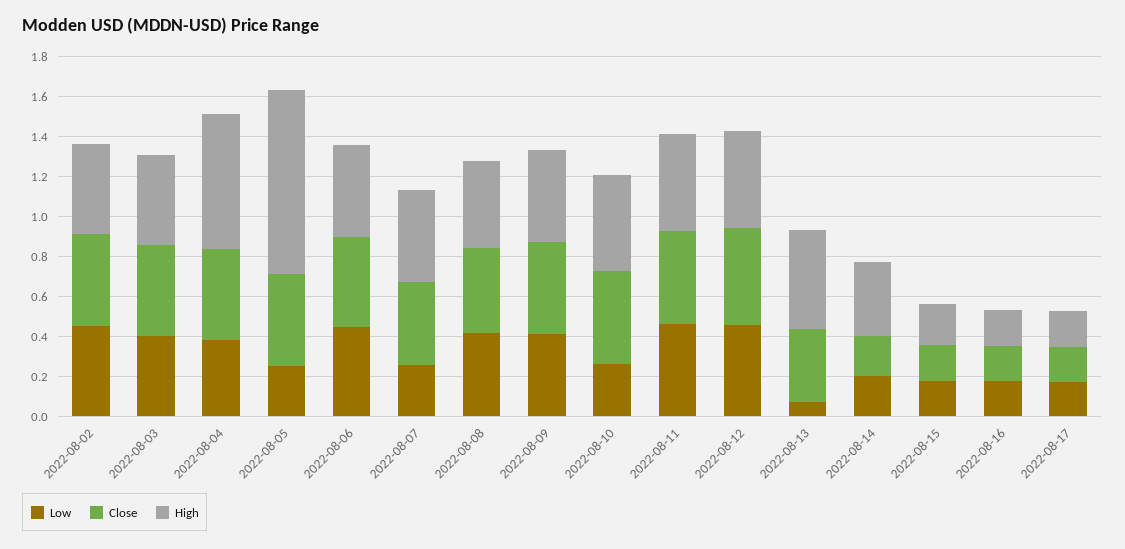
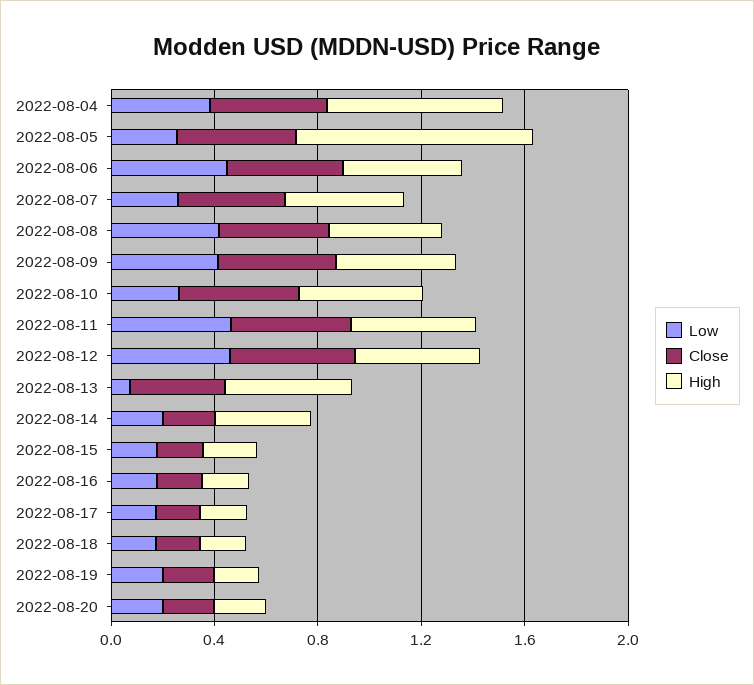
Low, 2022-08-02: 0.45 -> none
Close, 2022-08-02: 0.45 -> none
High, 2022-08-02: 0.45 -> none
Low, 2022-08-03: 0.4 -> none
Close, 2022-08-03: 0.45 -> none
High, 2022-08-03: 0.45 -> none
Low, 2022-08-18: none -> 0.2
Close, 2022-08-18: none -> 0.2
High, 2022-08-18: none -> 0.2
Low, 2022-08-19: none -> 0.2
Close, 2022-08-19: none -> 0.2
High, 2022-08-19: none -> 0.2
Low, 2022-08-20: none -> 0.2
Close, 2022-08-20: none -> 0.2
High, 2022-08-20: none -> 0.2

